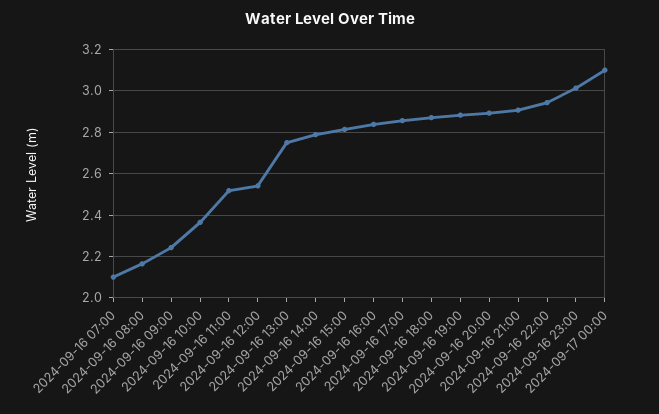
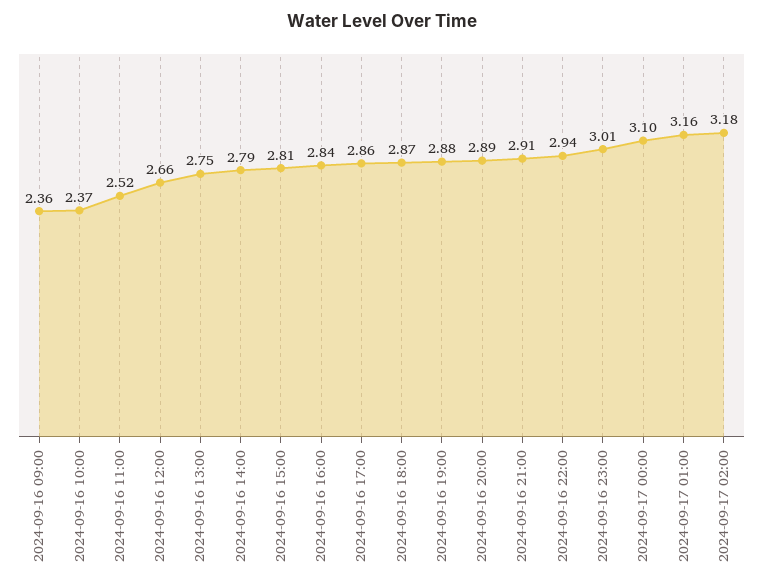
2024-09-16 07:00: 2.1 -> none
2024-09-16 08:00: 2.15 -> none
2024-09-16 09:00: 2.25 -> 2.36
2024-09-16 12:00: 2.55 -> 2.66
2024-09-17 01:00: none -> 3.16
2024-09-17 02:00: none -> 3.18

